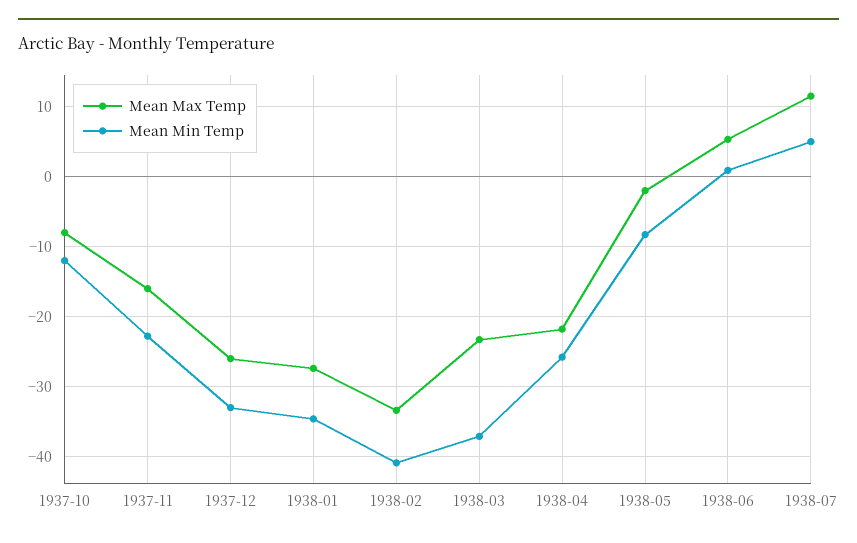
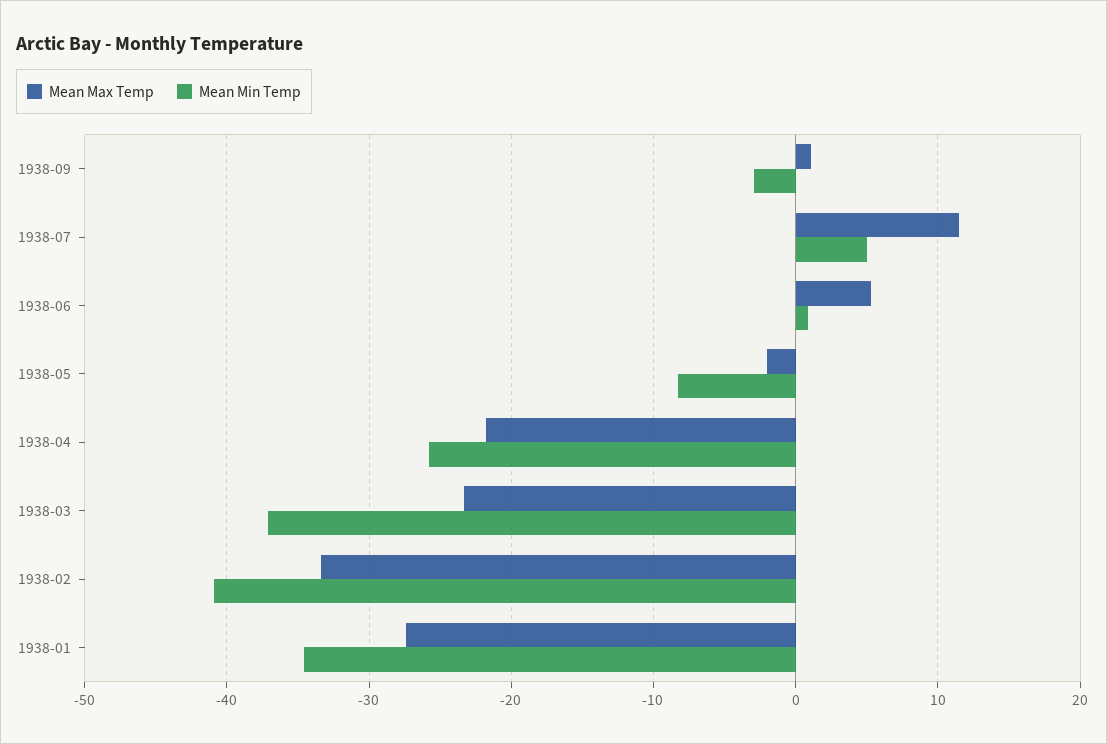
Mean Max Temp, 1937-10: -8 -> none
Mean Min Temp, 1937-10: -12 -> none
Mean Max Temp, 1937-11: -16 -> none
Mean Min Temp, 1937-11: -23 -> none
Mean Max Temp, 1937-12: -26 -> none
Mean Min Temp, 1937-12: -33 -> none
Mean Max Temp, 1938-09: none -> 1
Mean Min Temp, 1938-09: none -> -3

